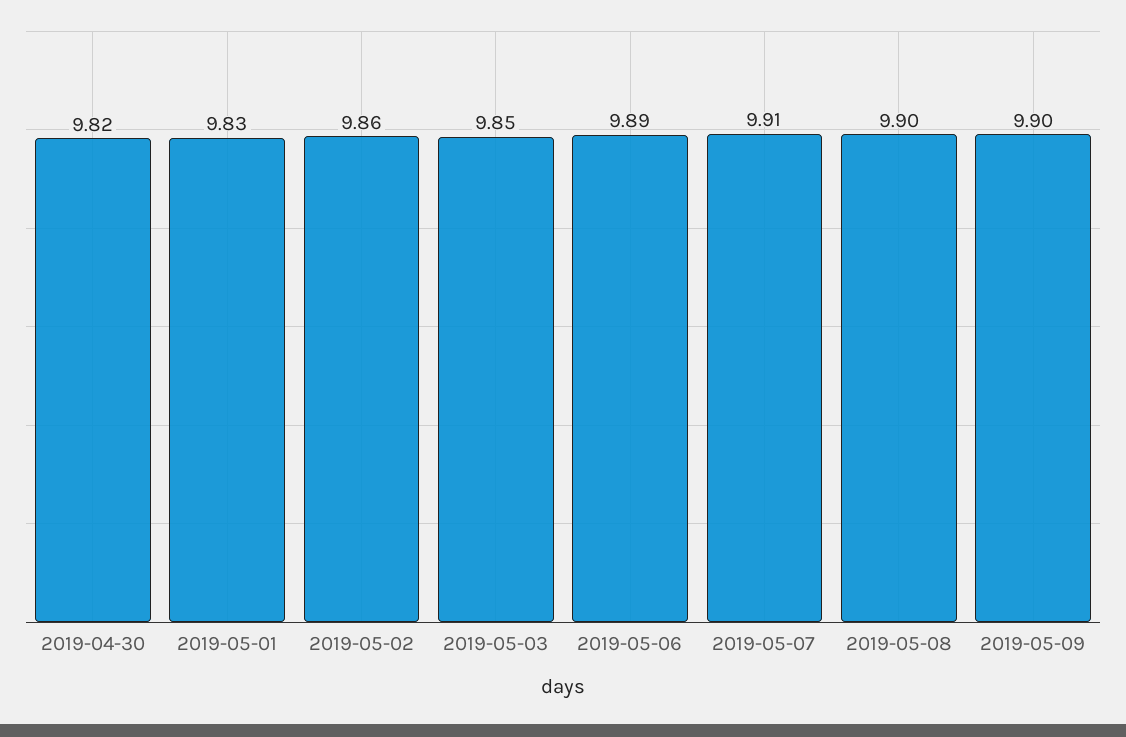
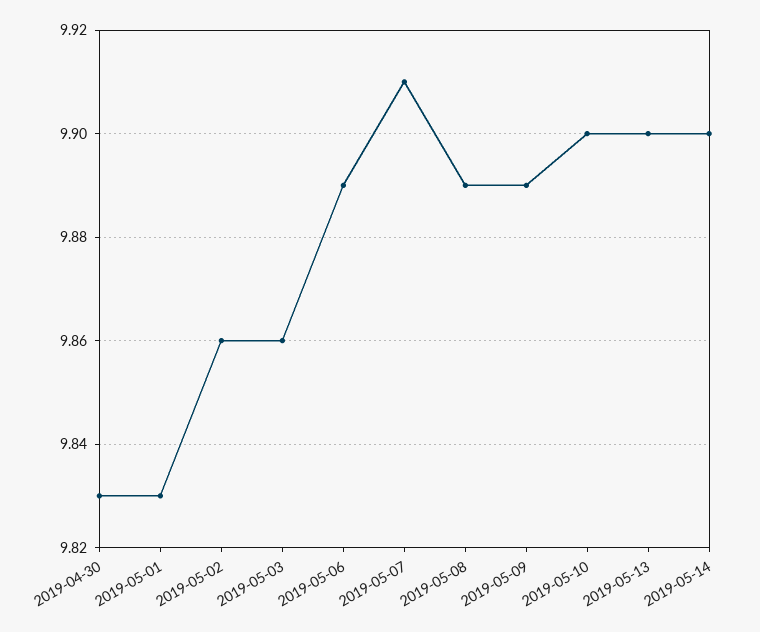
2019-04-30: 9.82 -> 9.83
2019-05-03: 9.85 -> 9.86
2019-05-08: 9.9 -> 9.89
2019-05-09: 9.9 -> 9.89
2019-05-10: none -> 9.9
2019-05-13: none -> 9.9
2019-05-14: none -> 9.9

